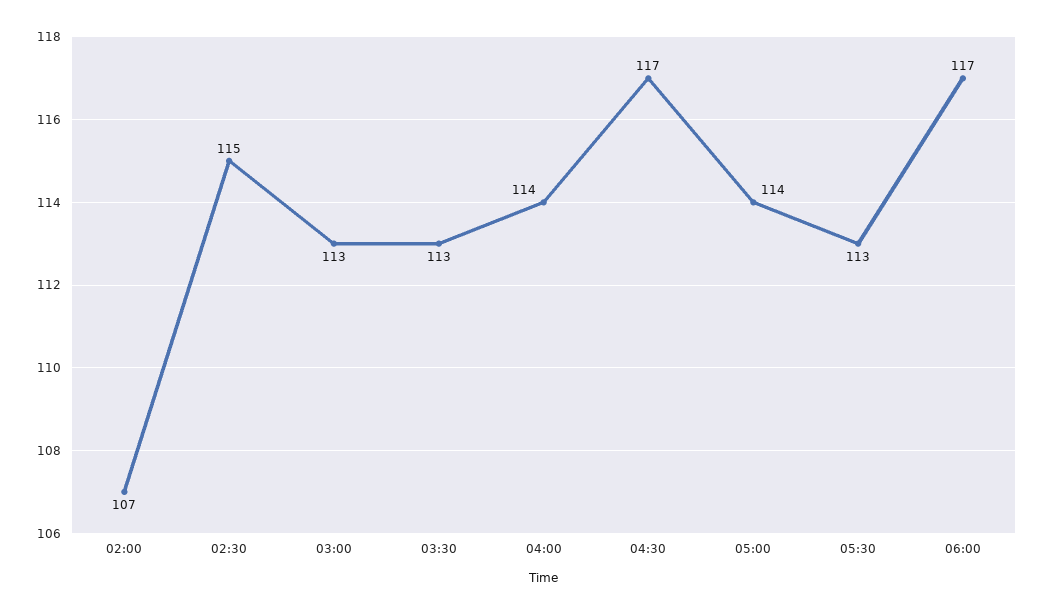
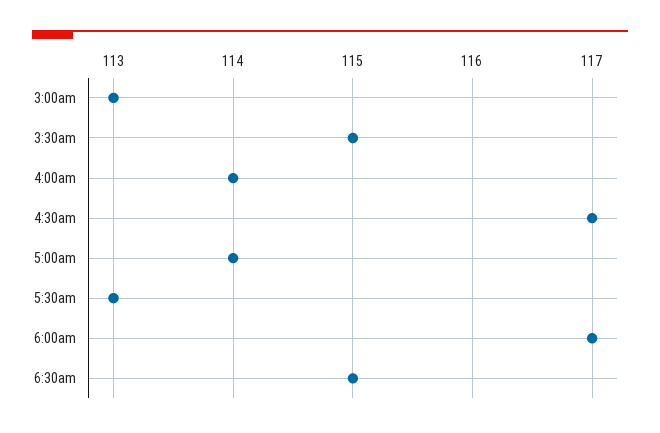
02:00: 107 -> none
02:30: 115 -> none
03:30: 113 -> 115
6:30am: none -> 115

